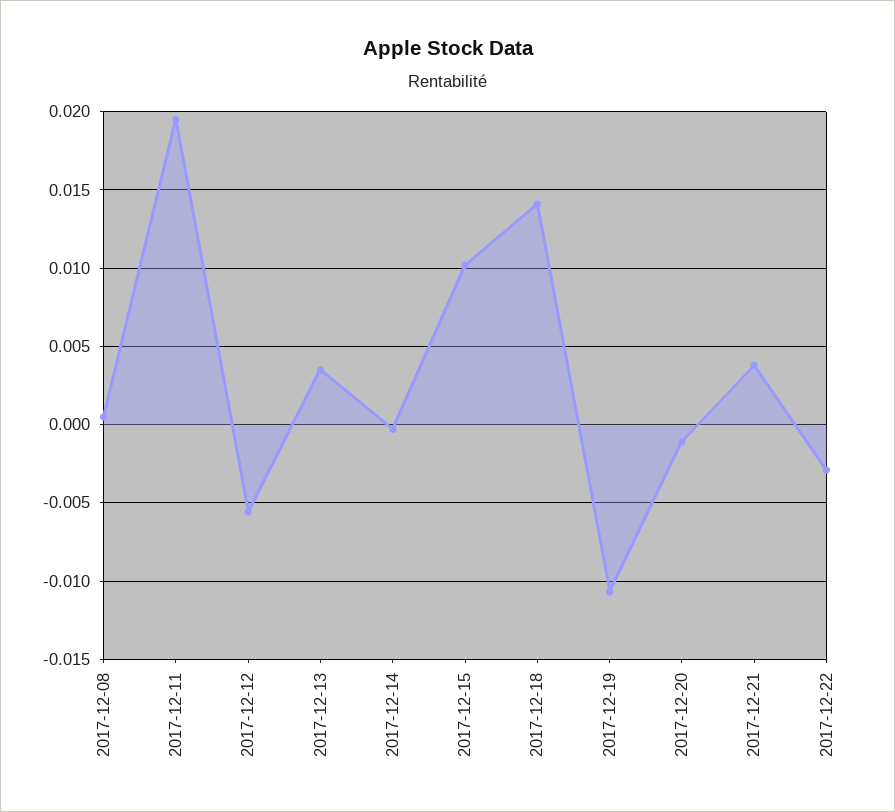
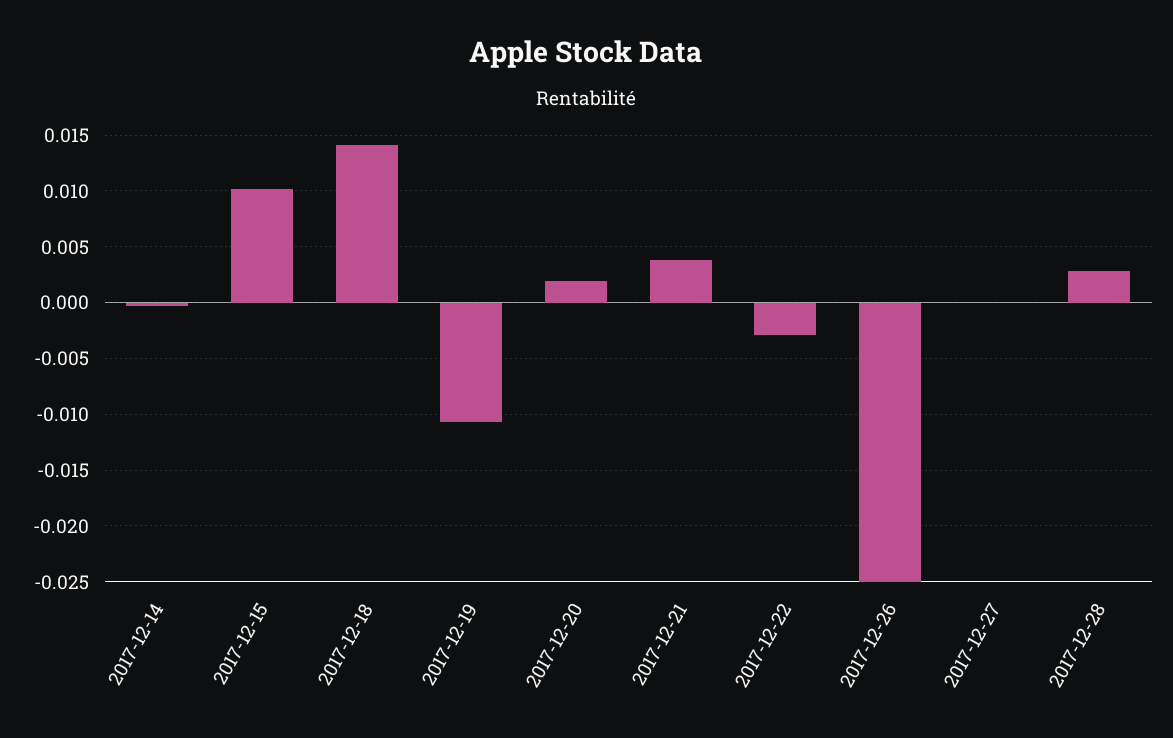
2017-12-08: 0.0005 -> none
2017-12-11: 0.0195 -> none
2017-12-12: -0.0055 -> none
2017-12-13: 0.0035 -> none
2017-12-20: -0.001 -> 0.002
2017-12-26: none -> -0.025
2017-12-27: none -> 0
2017-12-28: none -> 0.003

